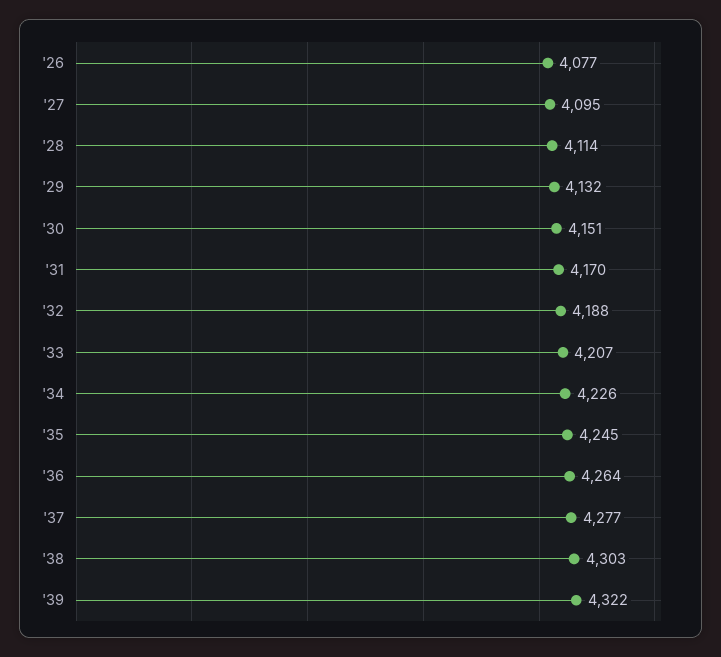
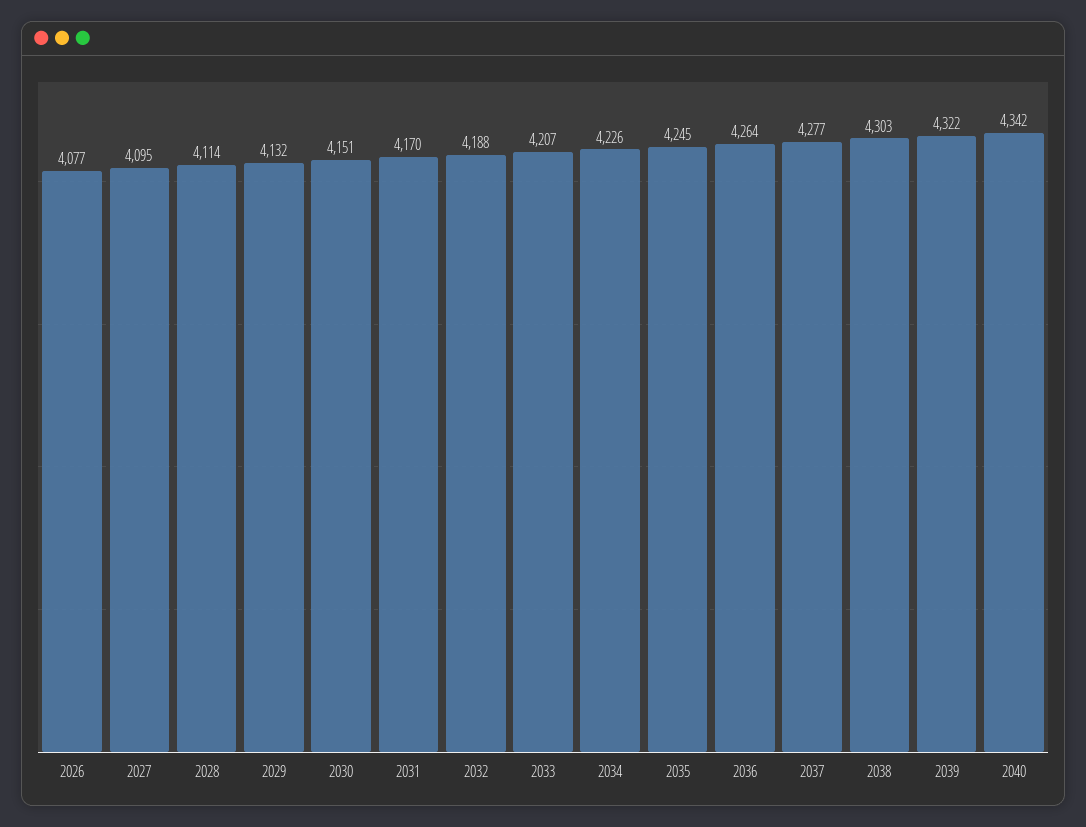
2040: none -> 4342

